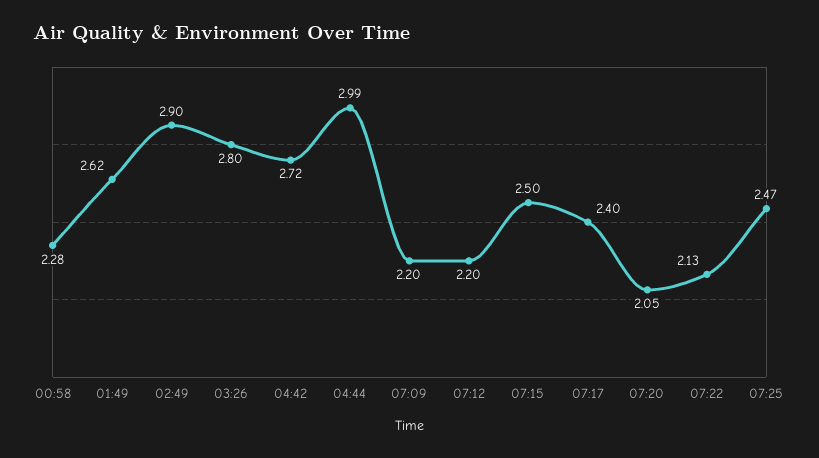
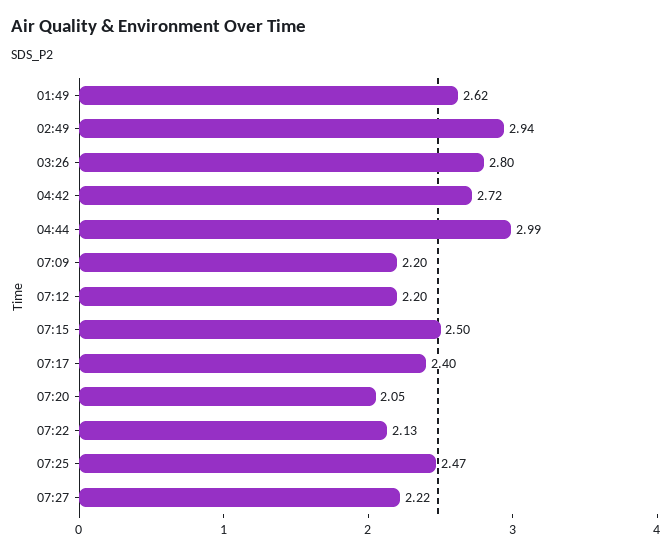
00:58: 2.28 -> none
02:49: 2.9 -> 2.94
07:27: none -> 2.22

